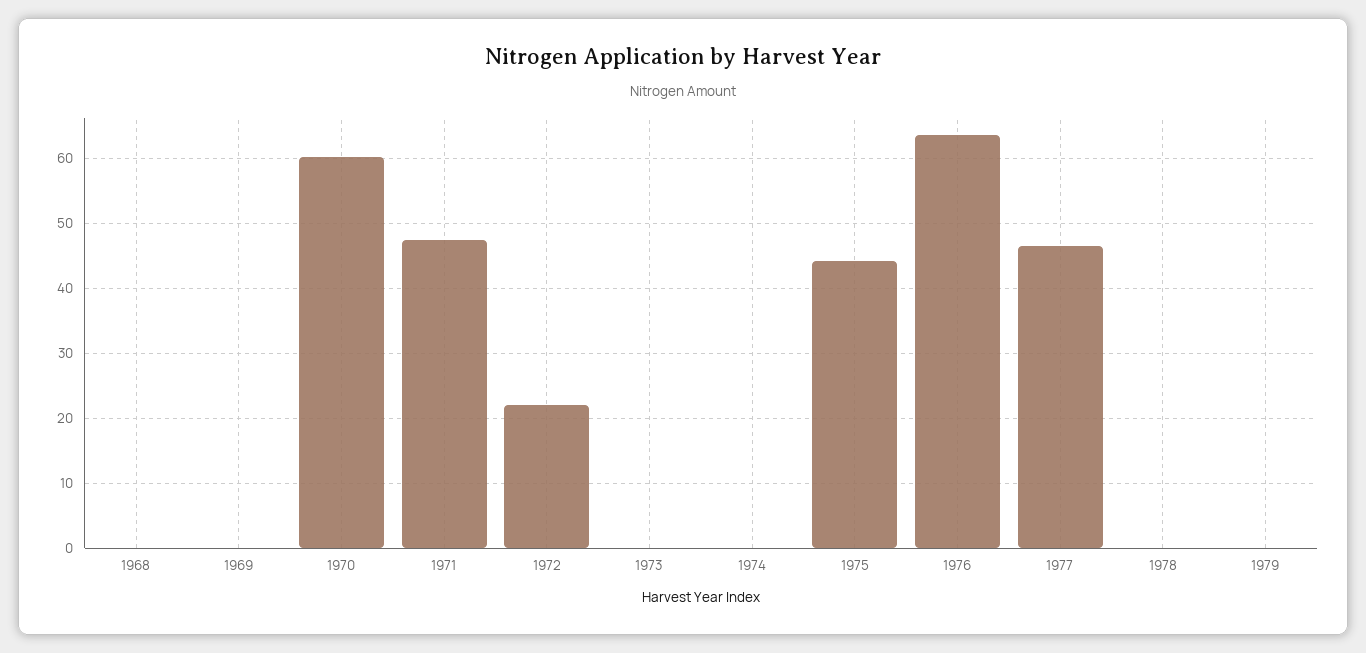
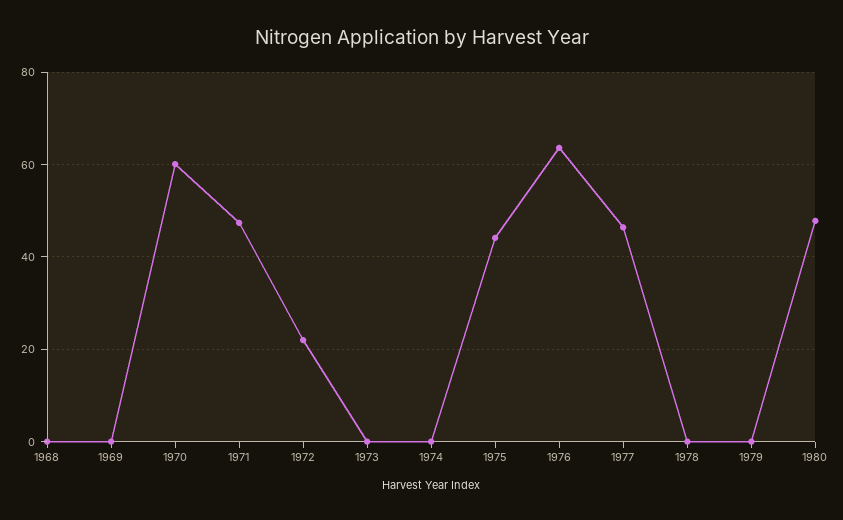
1980: none -> 48

